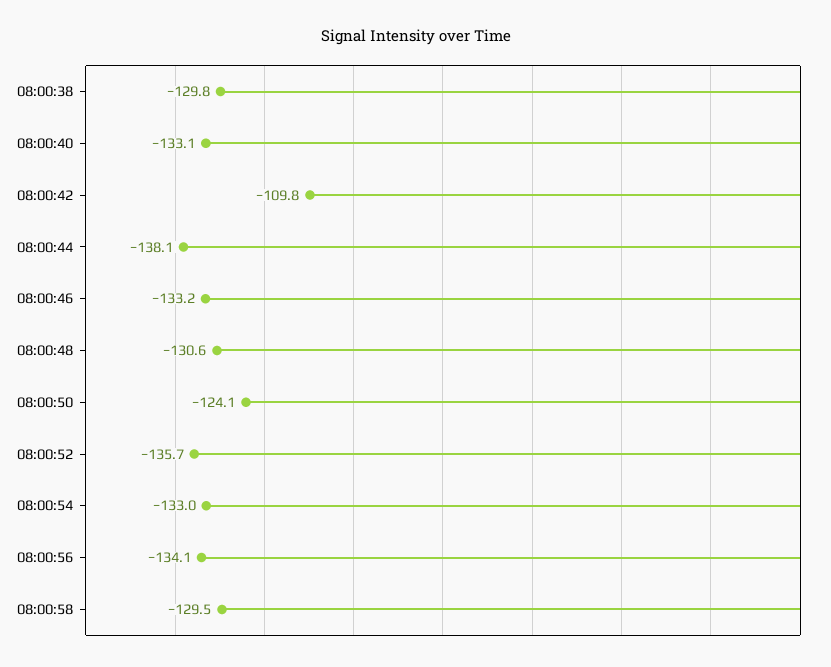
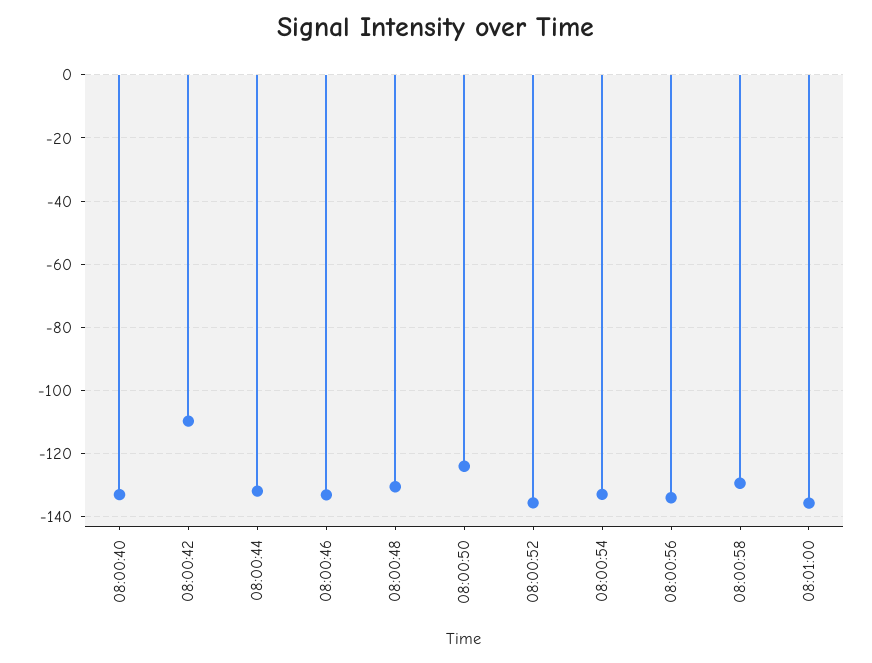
08:00:38: -129.8 -> none
08:00:44: -138.1 -> -132
08:01:00: none -> -136

